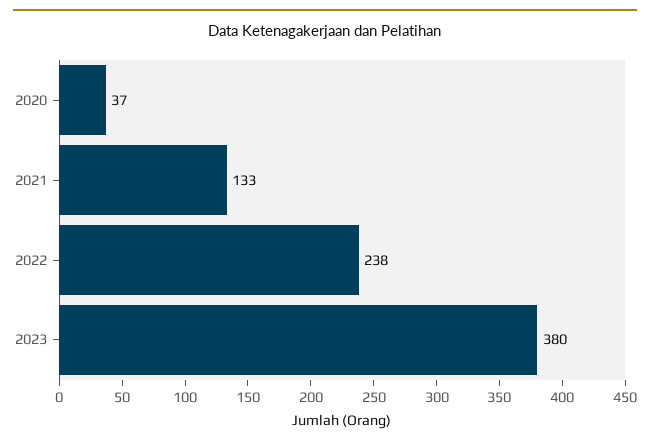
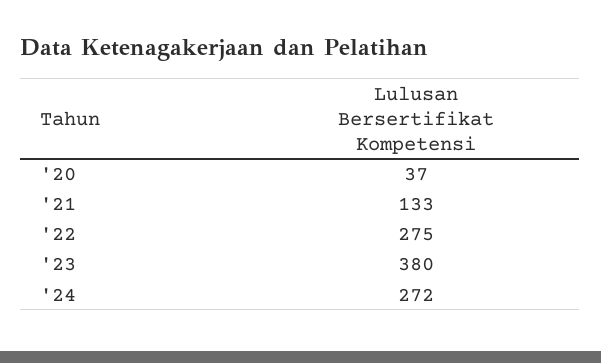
2022: 238 -> 275
'24: none -> 272

